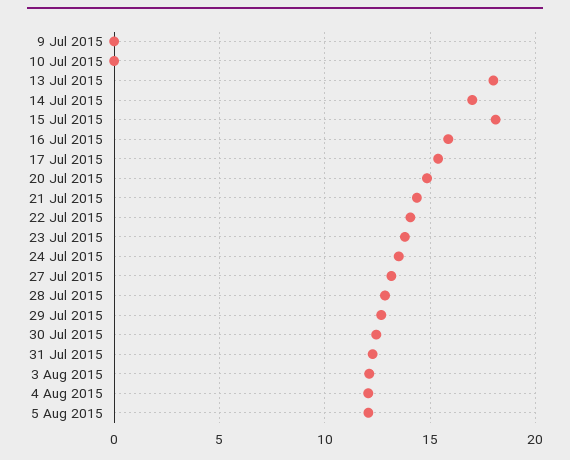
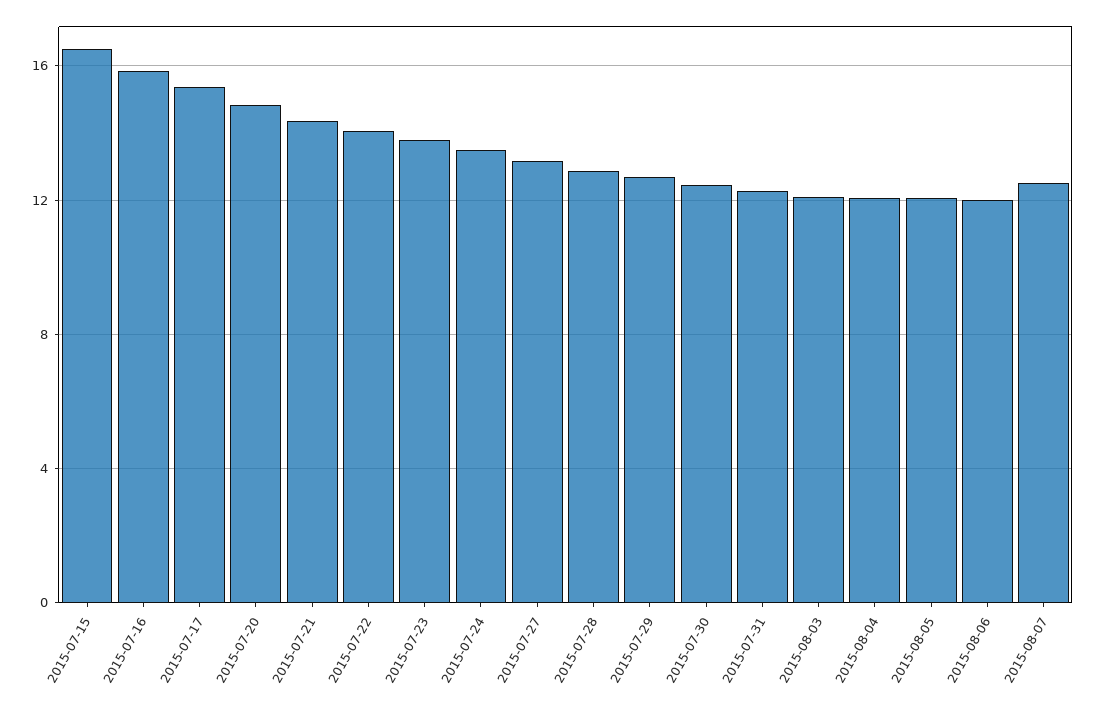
9 Jul 2015: 0 -> none
10 Jul 2015: 0 -> none
13 Jul 2015: 18 -> none
14 Jul 2015: 17 -> none
15 Jul 2015: 18 -> 16.5
2015-08-06: none -> 12
2015-08-07: none -> 12.5

